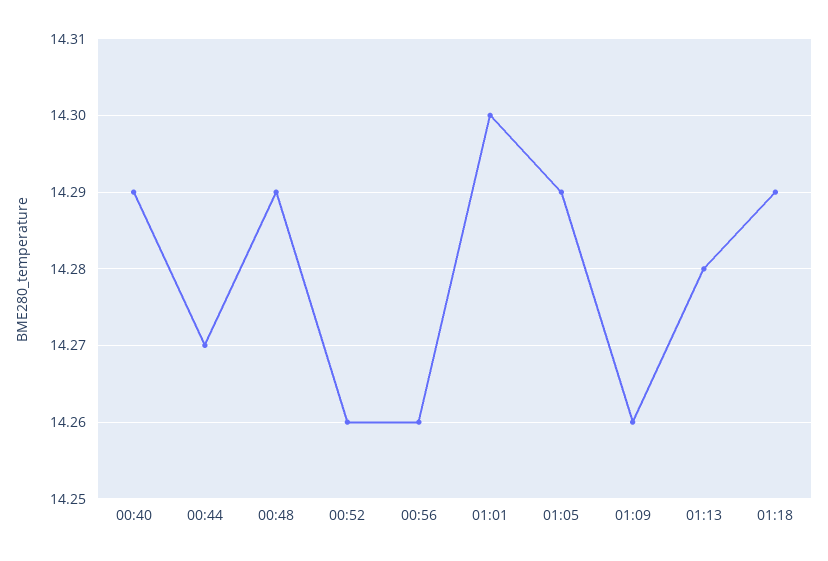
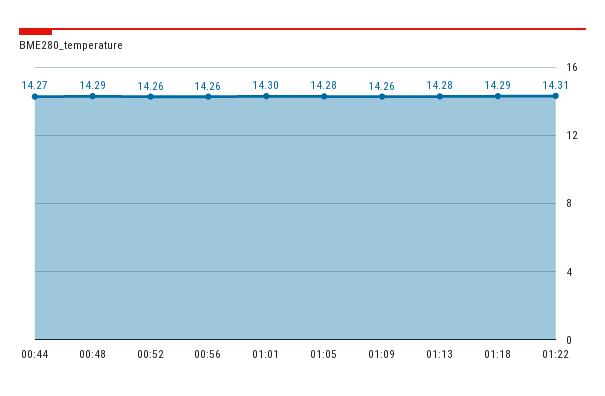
00:40: 14.29 -> none
01:05: 14.29 -> 14.28
01:22: none -> 14.31

